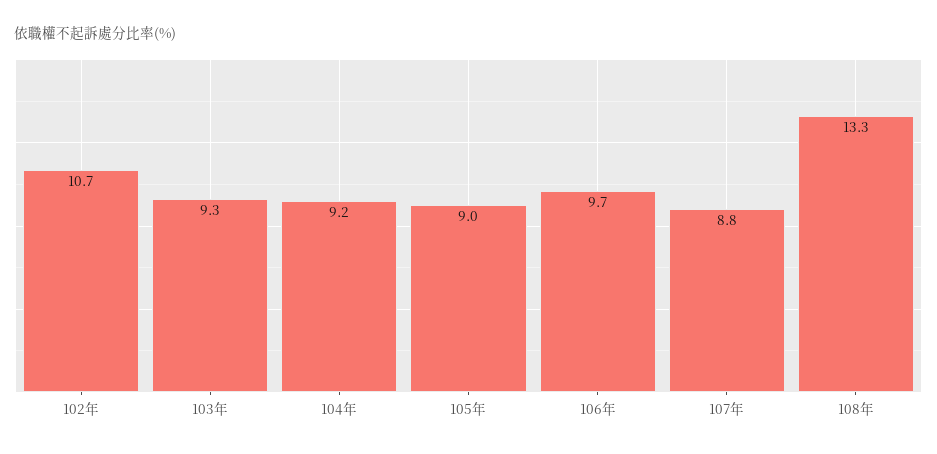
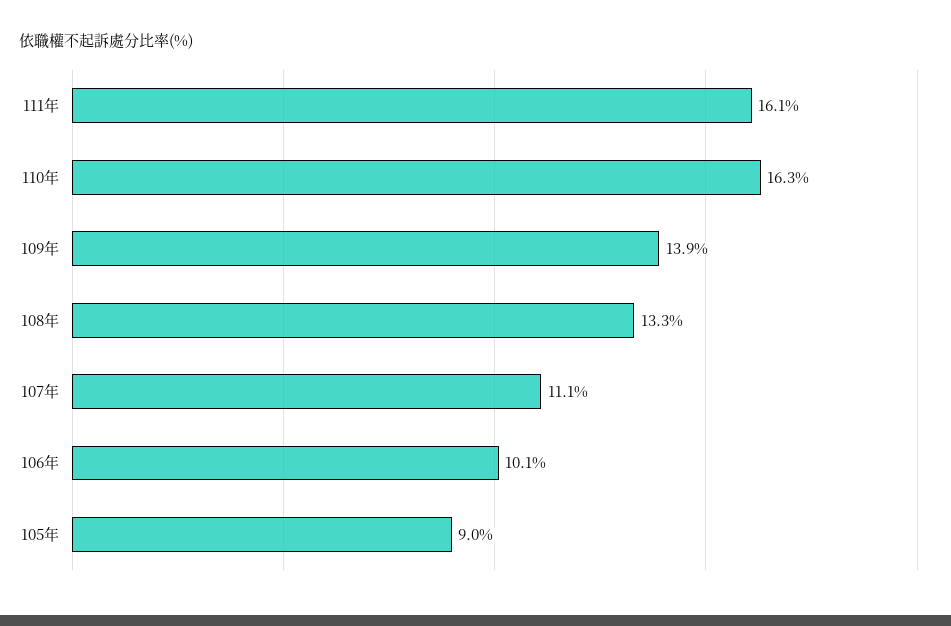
102年: 10.7 -> none
103年: 9.3 -> none
104年: 9.2 -> none
106年: 9.7 -> 10.1
107年: 8.8 -> 11.1
111年: none -> 16.1
110年: none -> 16.3
109年: none -> 13.9

